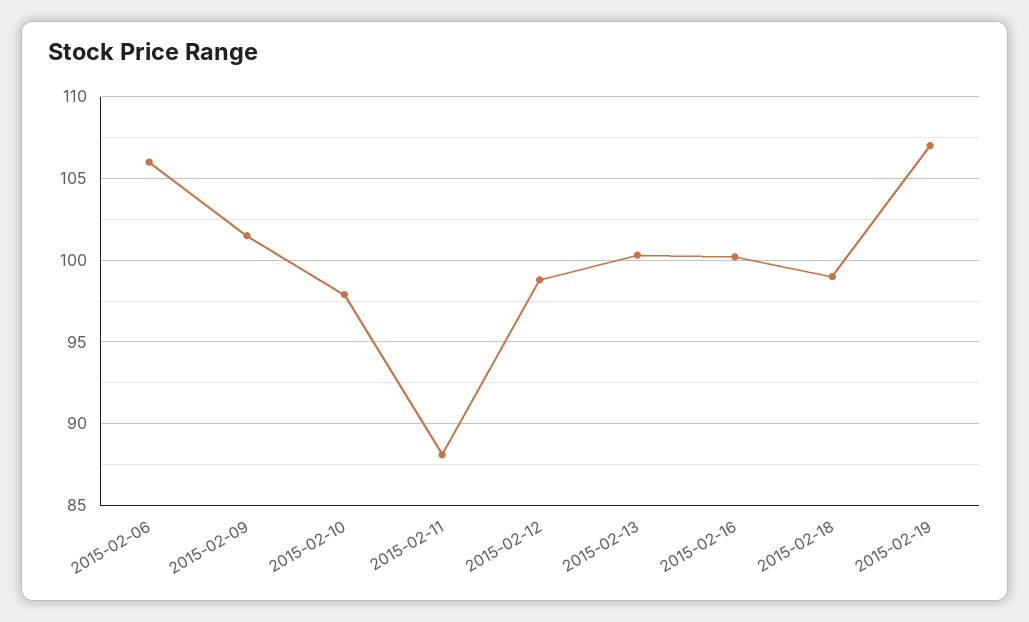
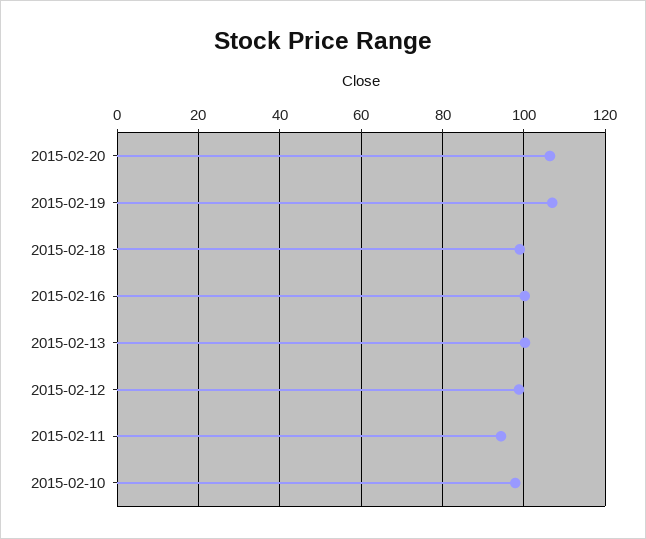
2015-02-06: 106 -> none
2015-02-09: 101.5 -> none
2015-02-11: 88 -> 94
2015-02-20: none -> 106

